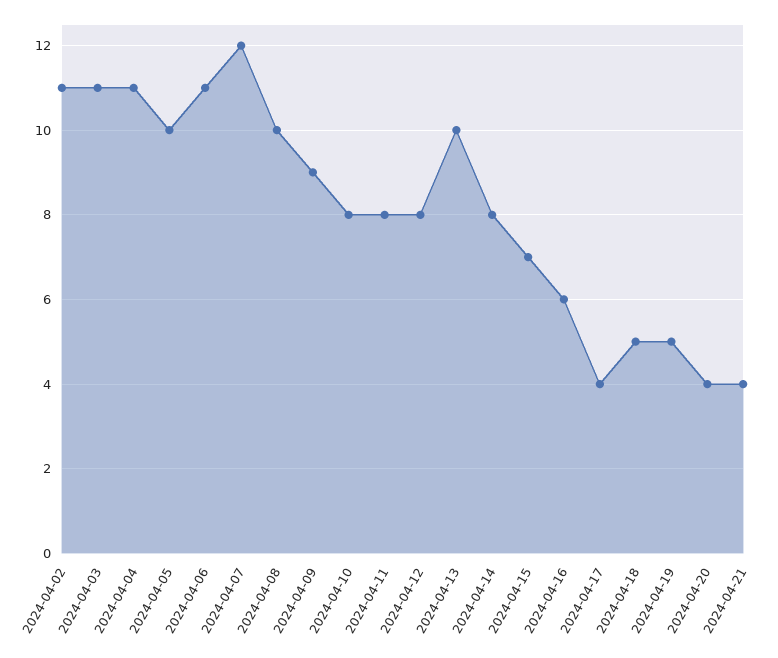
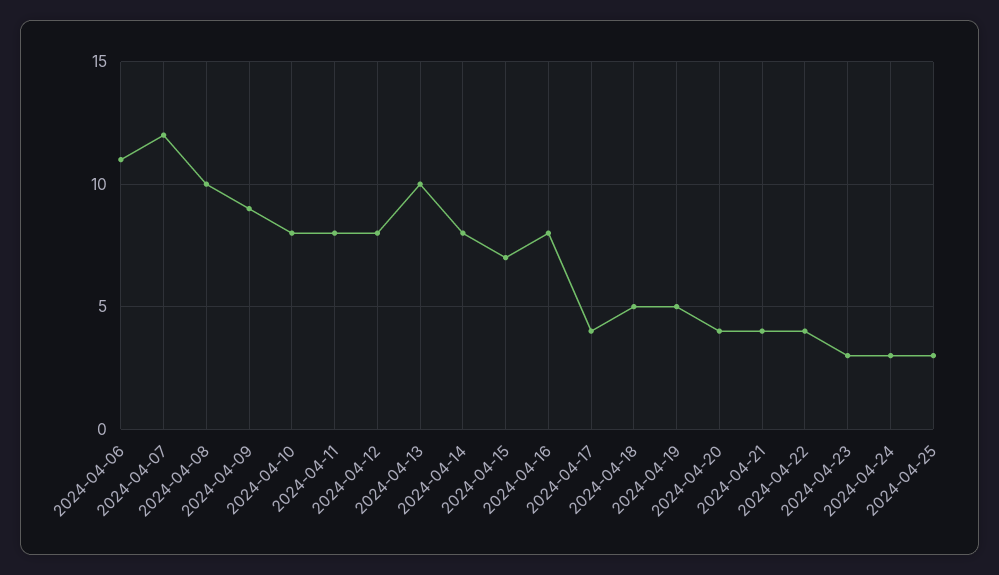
2024-04-02: 11 -> none
2024-04-03: 11 -> none
2024-04-04: 11 -> none
2024-04-05: 10 -> none
2024-04-16: 6 -> 8
2024-04-22: none -> 4
2024-04-23: none -> 3
2024-04-24: none -> 3
2024-04-25: none -> 3

